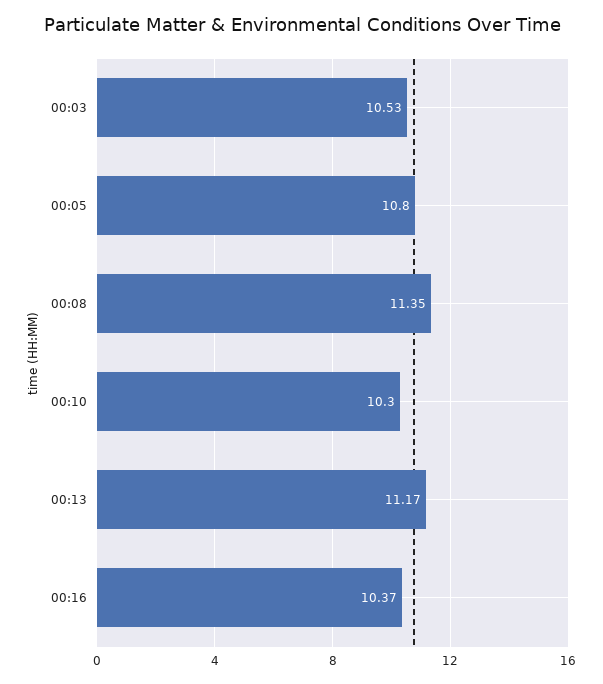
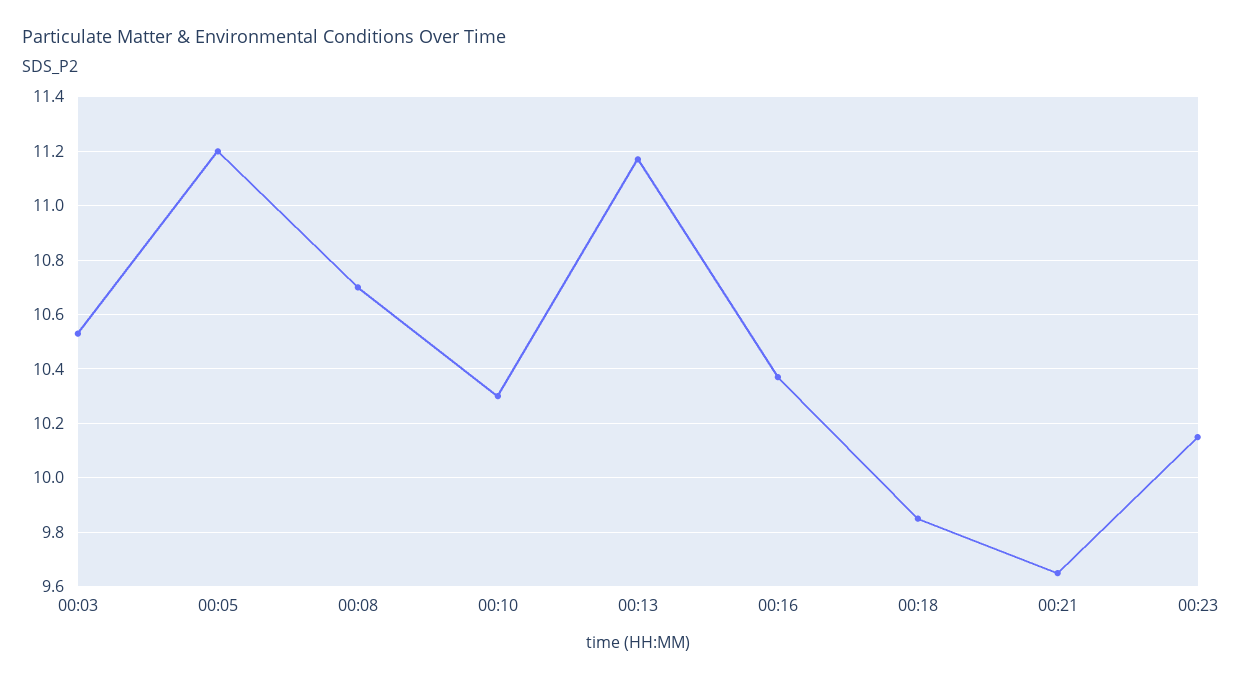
00:05: 10.8 -> 11.2
00:08: 11.35 -> 10.7
00:18: none -> 9.85
00:21: none -> 9.65
00:23: none -> 10.15

